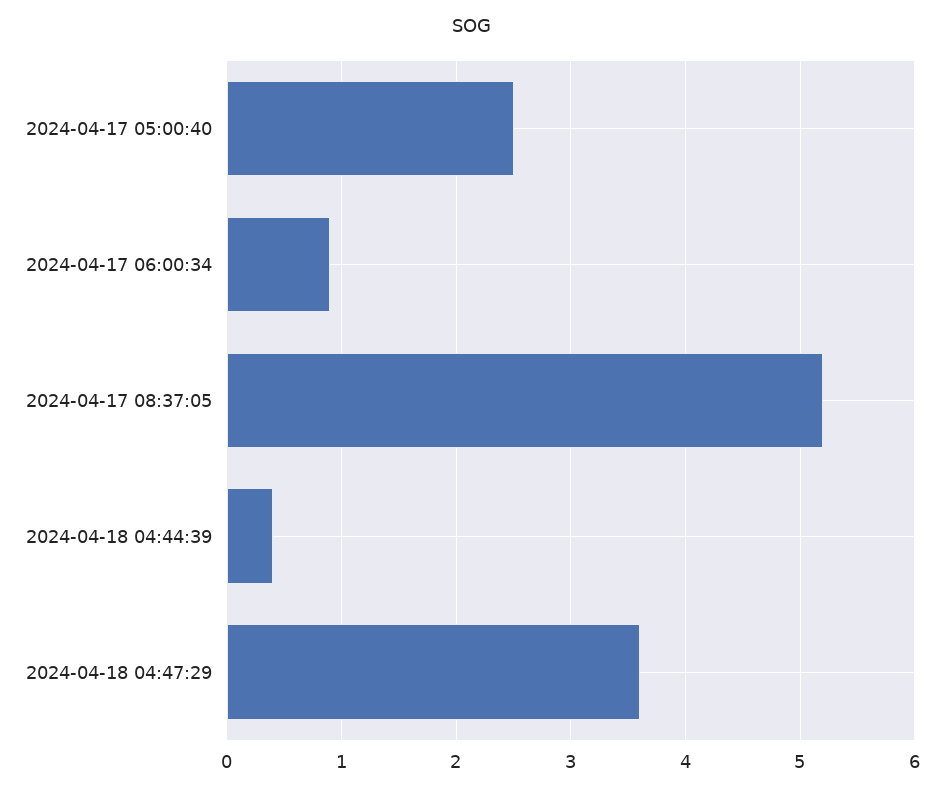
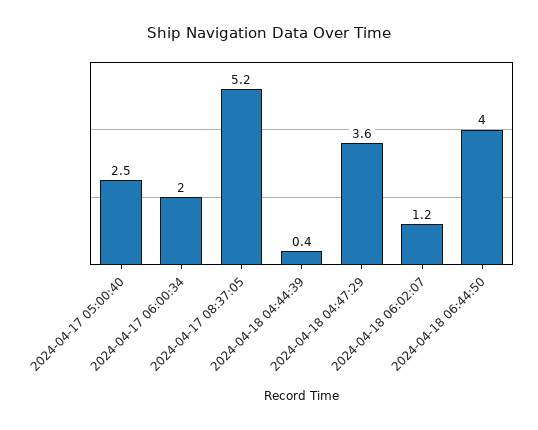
2024-04-17 06:00:34: 0.9 -> 2
2024-04-18 06:02:07: none -> 1.2
2024-04-18 06:44:50: none -> 4

